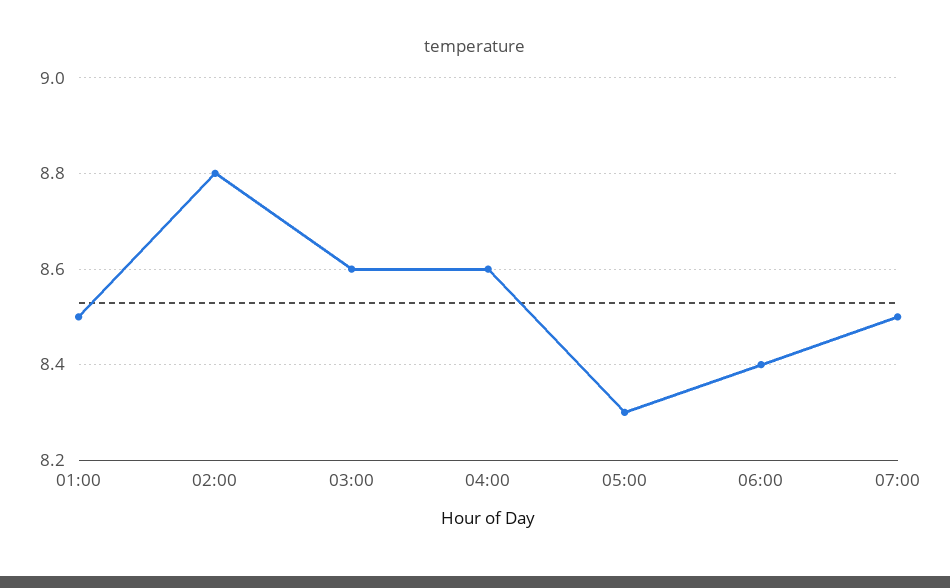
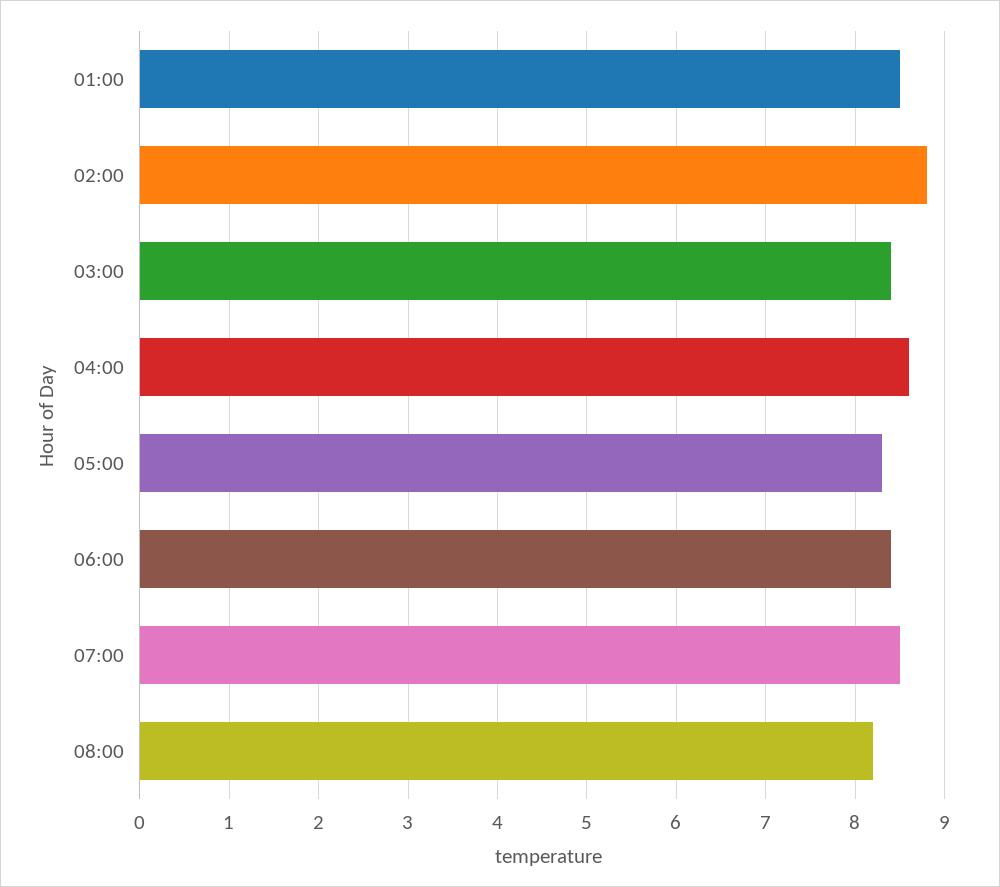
03:00: 8.6 -> 8.4
08:00: none -> 8.2

